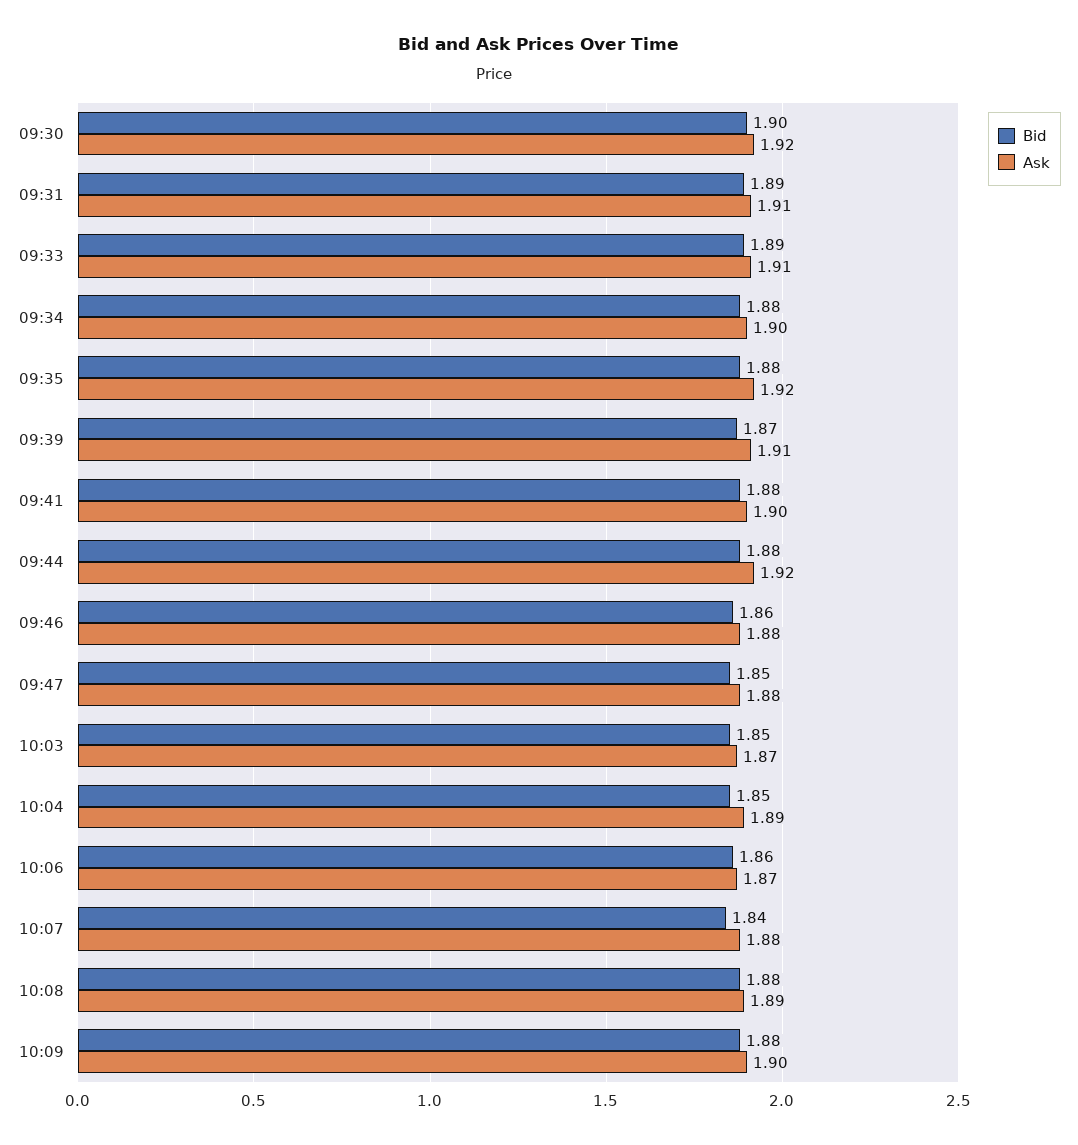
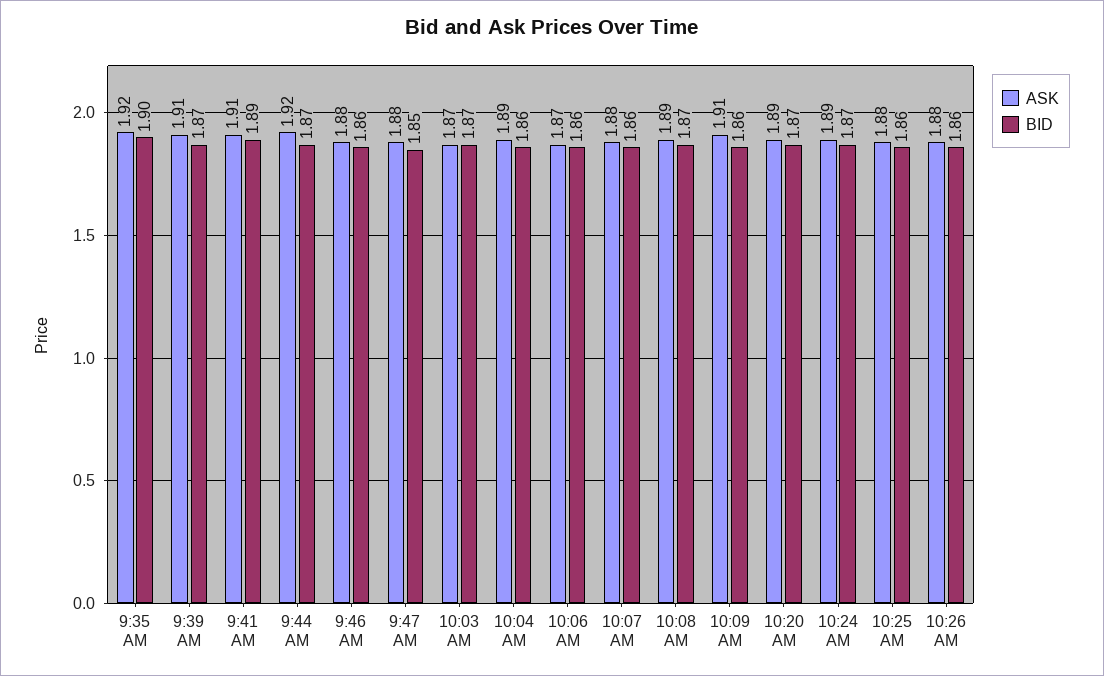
Bid, 09:30: 1.9 -> none
Ask, 09:30: 1.92 -> none
Bid, 09:31: 1.89 -> none
Ask, 09:31: 1.91 -> none
Bid, 09:33: 1.89 -> none
Ask, 09:33: 1.91 -> none
Bid, 09:34: 1.88 -> none
Ask, 09:34: 1.9 -> none
Bid, 09:35: 1.88 -> 1.9
Bid, 09:41: 1.88 -> 1.89
Ask, 09:41: 1.9 -> 1.91
Bid, 09:44: 1.88 -> 1.87
Bid, 10:03: 1.85 -> 1.87
Bid, 10:04: 1.85 -> 1.86
Bid, 10:07: 1.84 -> 1.86
Bid, 10:08: 1.88 -> 1.87
Bid, 10:09: 1.88 -> 1.86
Ask, 10:09: 1.9 -> 1.91
Ask, 10:20 AM: none -> 1.89
Bid, 10:20 AM: none -> 1.87
Ask, 10:24 AM: none -> 1.89
Bid, 10:24 AM: none -> 1.87
Ask, 10:25 AM: none -> 1.88
Bid, 10:25 AM: none -> 1.86
Ask, 10:26 AM: none -> 1.88
Bid, 10:26 AM: none -> 1.86

